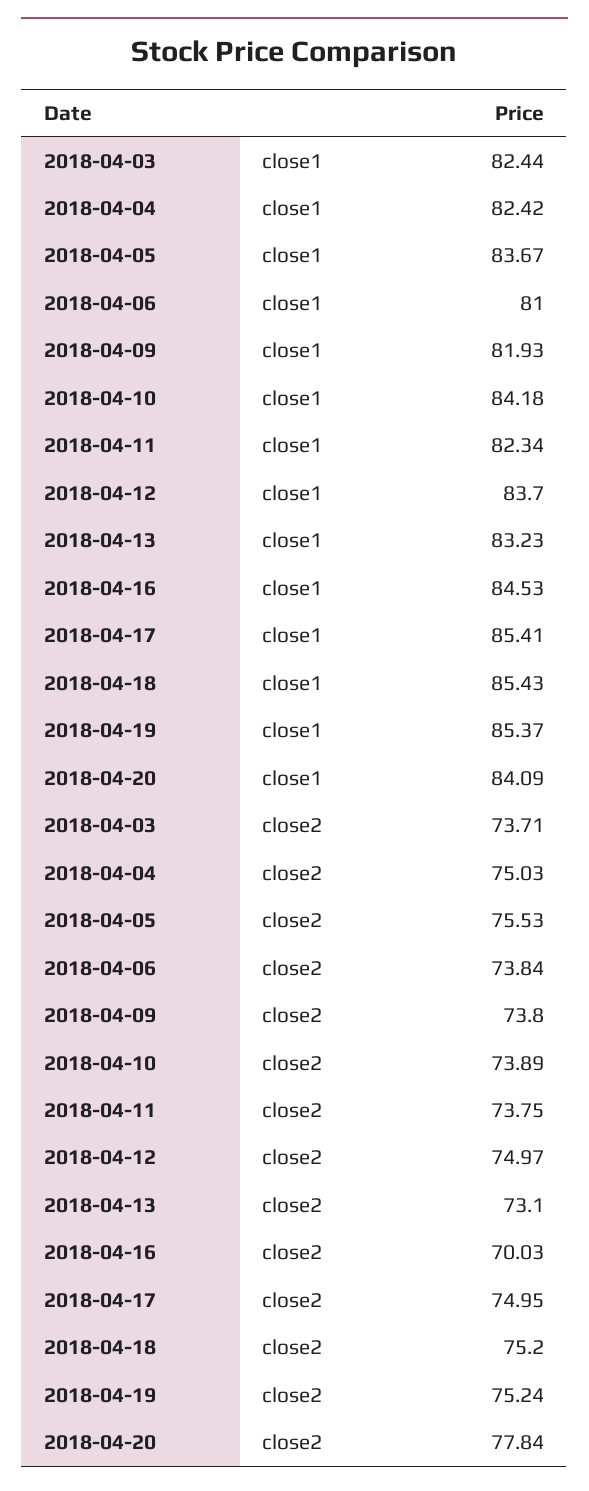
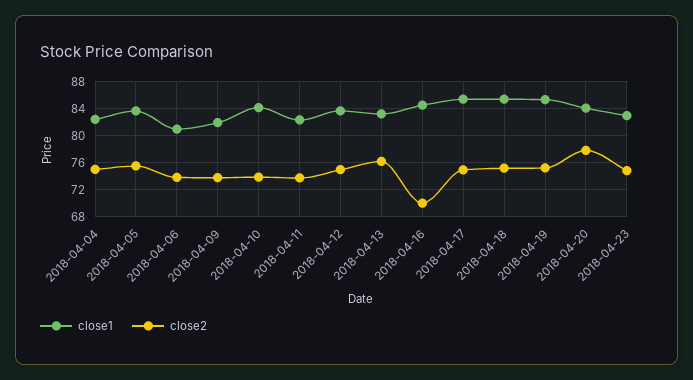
close1, 2018-04-03: 82.44 -> none
close2, 2018-04-03: 73.71 -> none
close2, 2018-04-13: 73.1 -> 76
close1, 2018-04-23: none -> 83
close2, 2018-04-23: none -> 75

